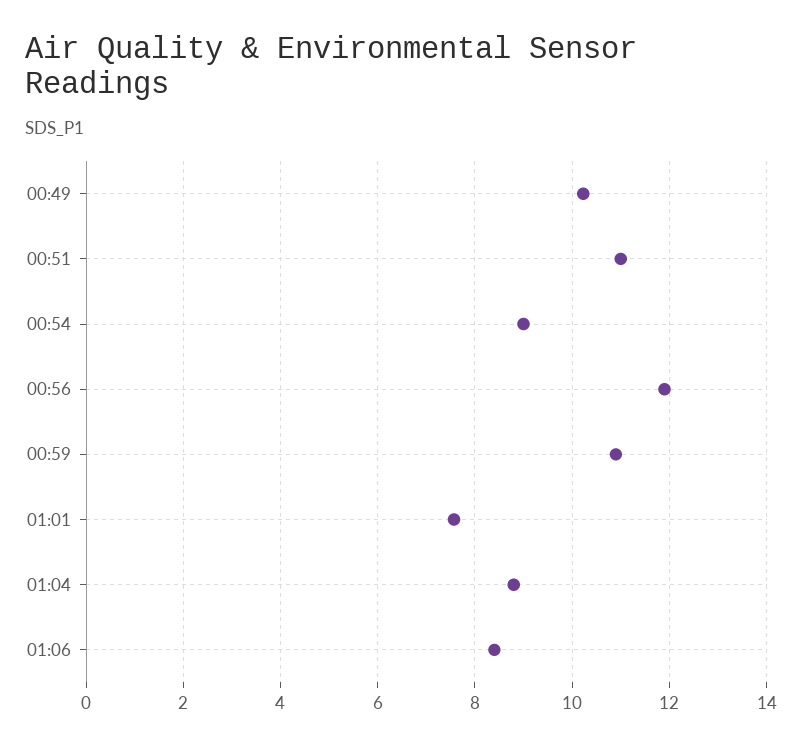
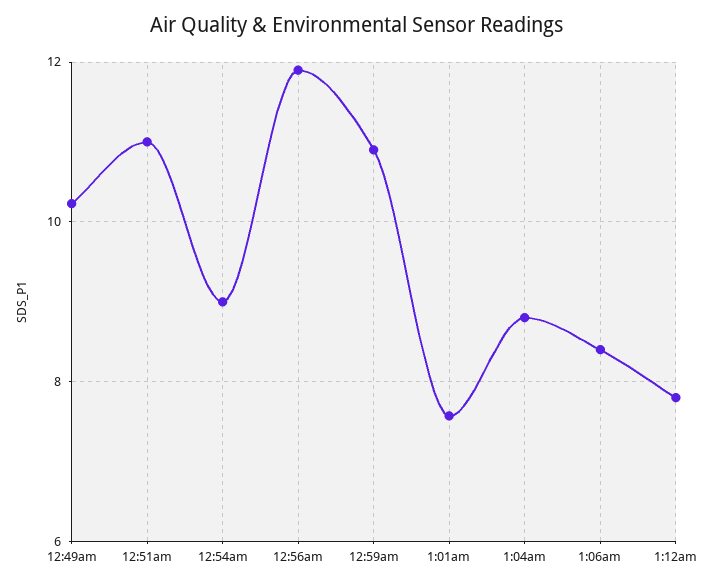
1:12am: none -> 7.8

